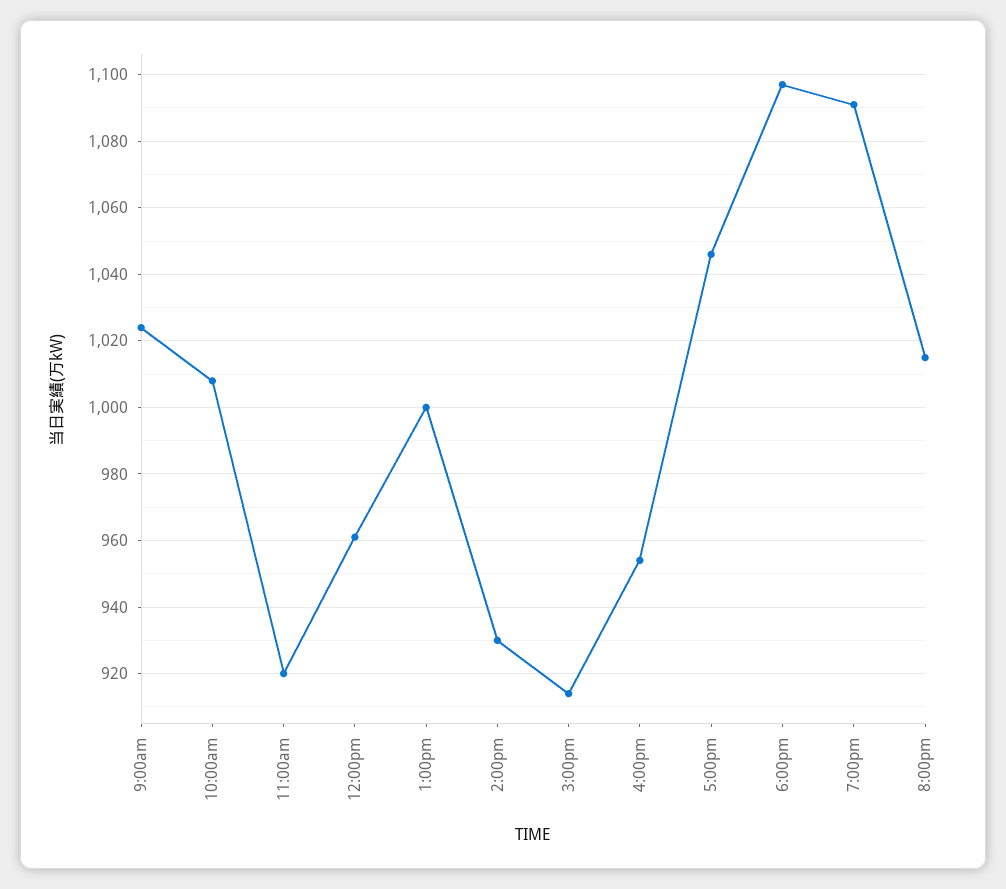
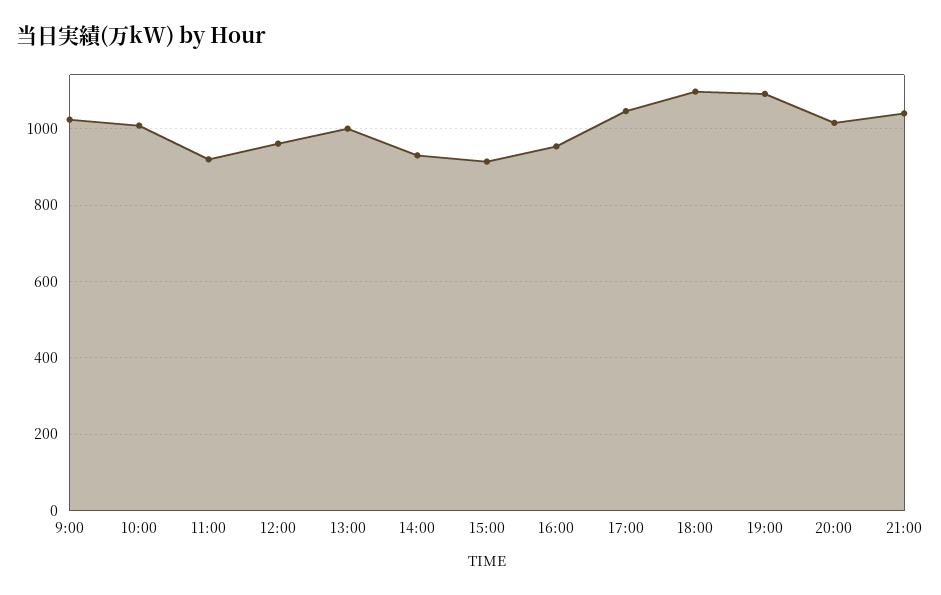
21:00: none -> 1040

